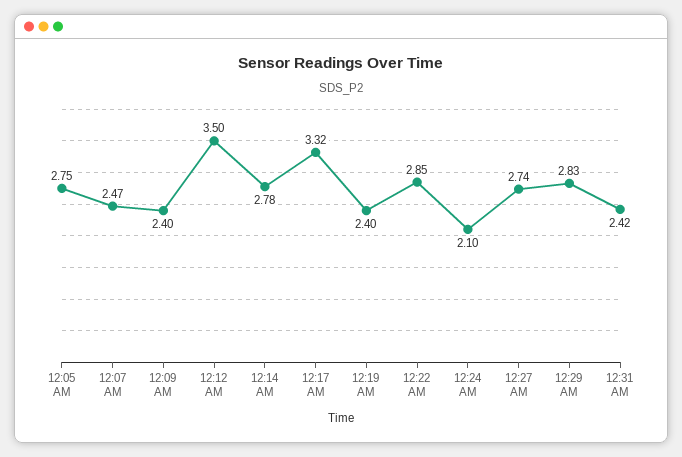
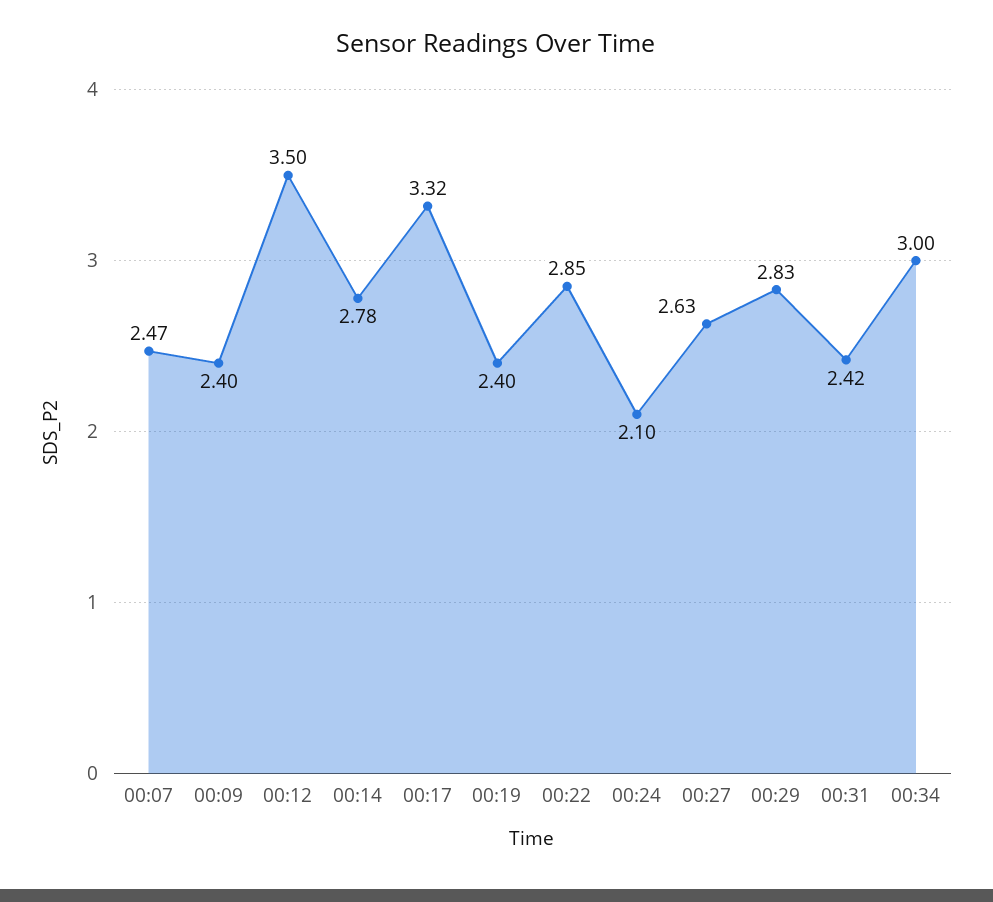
12:05 AM: 2.75 -> none
12:27 AM: 2.74 -> 2.63
00:34: none -> 3

